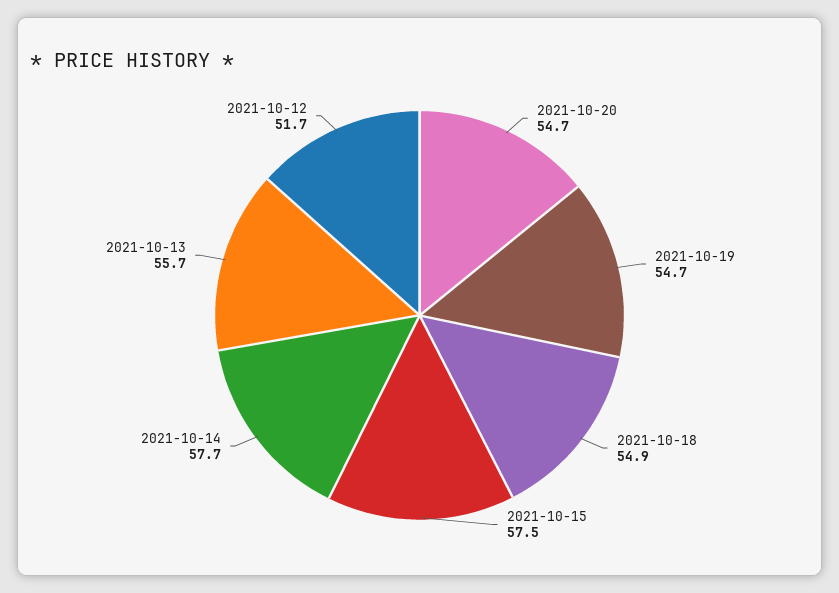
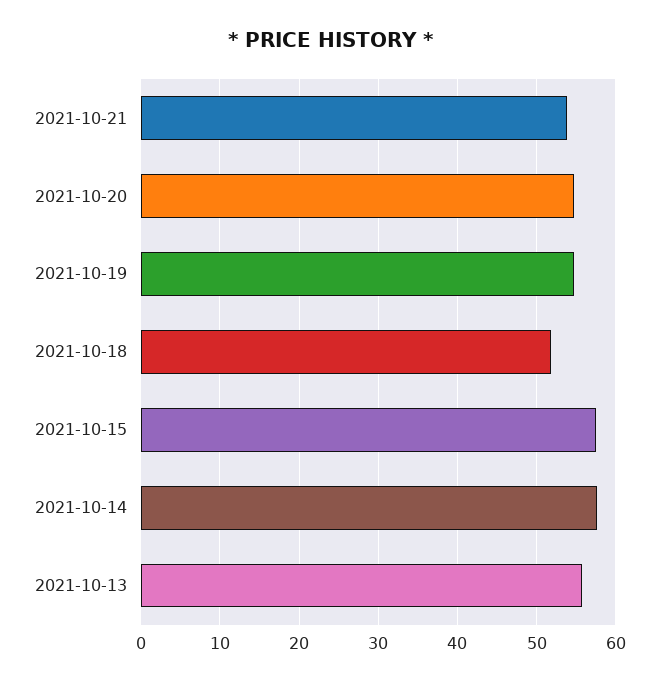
2021-10-18: 54.9 -> 52
2021-10-12: 51.7 -> none
2021-10-21: none -> 54

